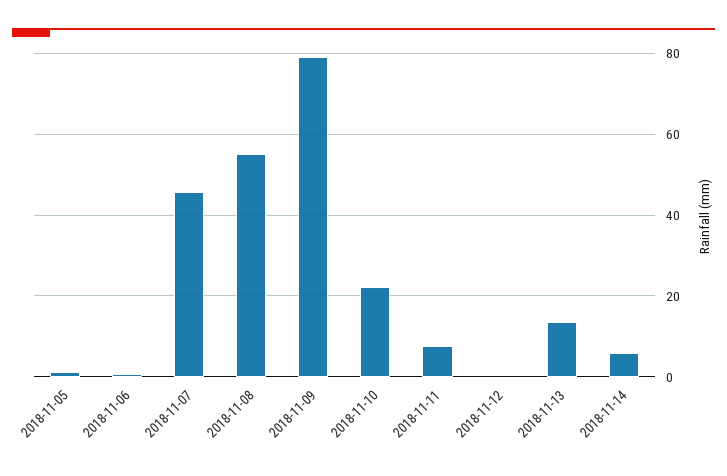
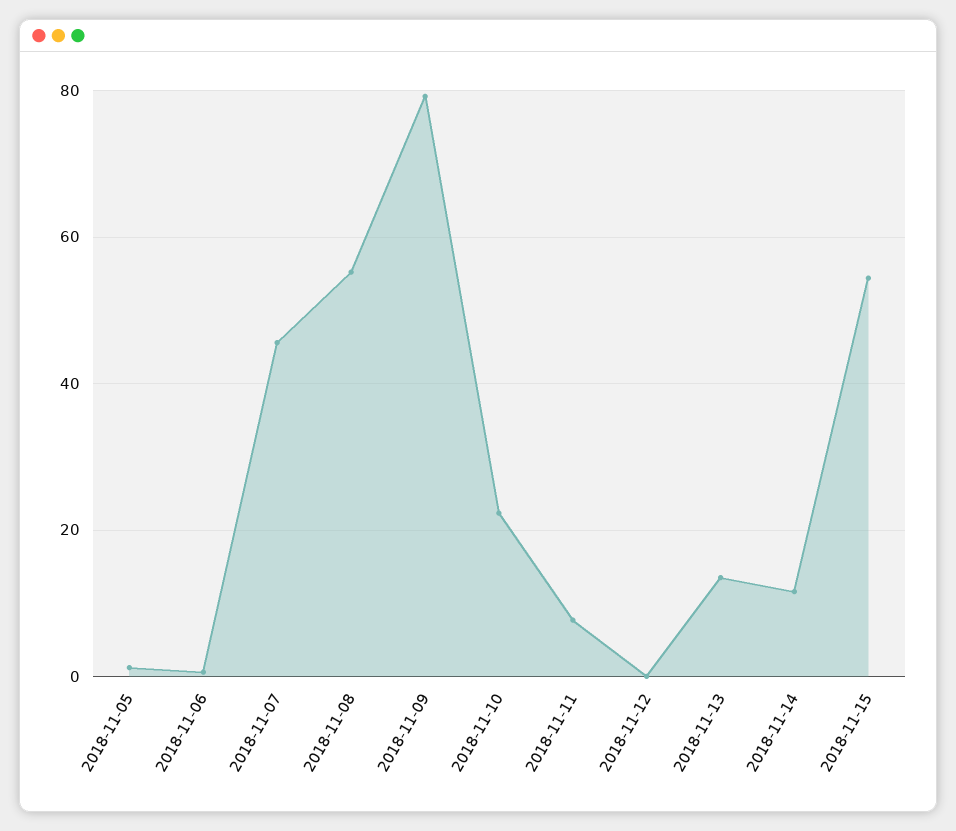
2018-11-14: 6 -> 12
2018-11-15: none -> 54

